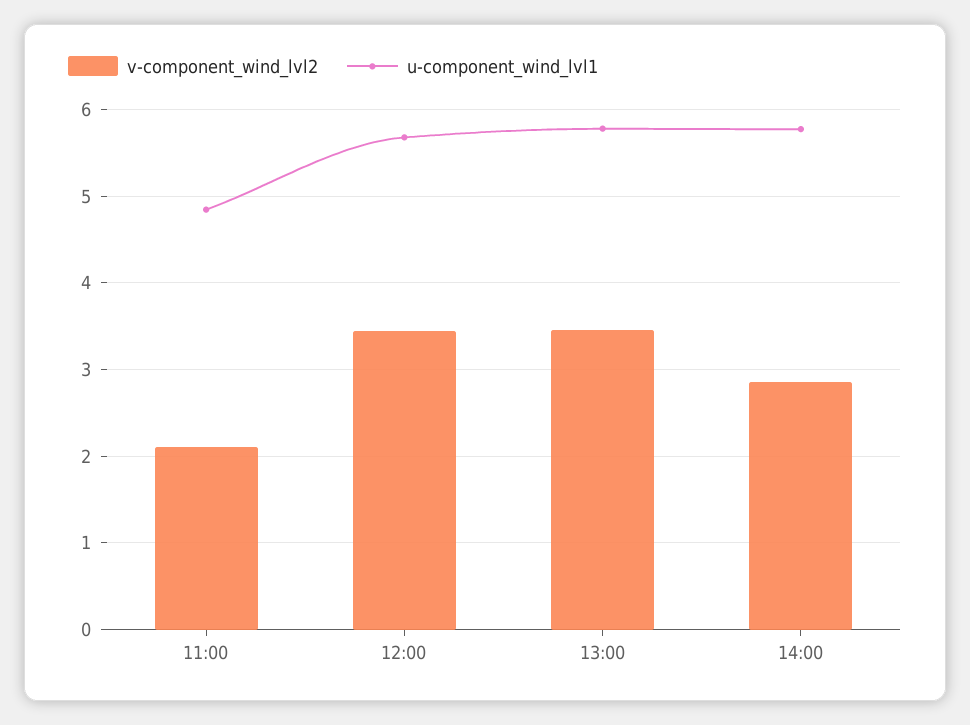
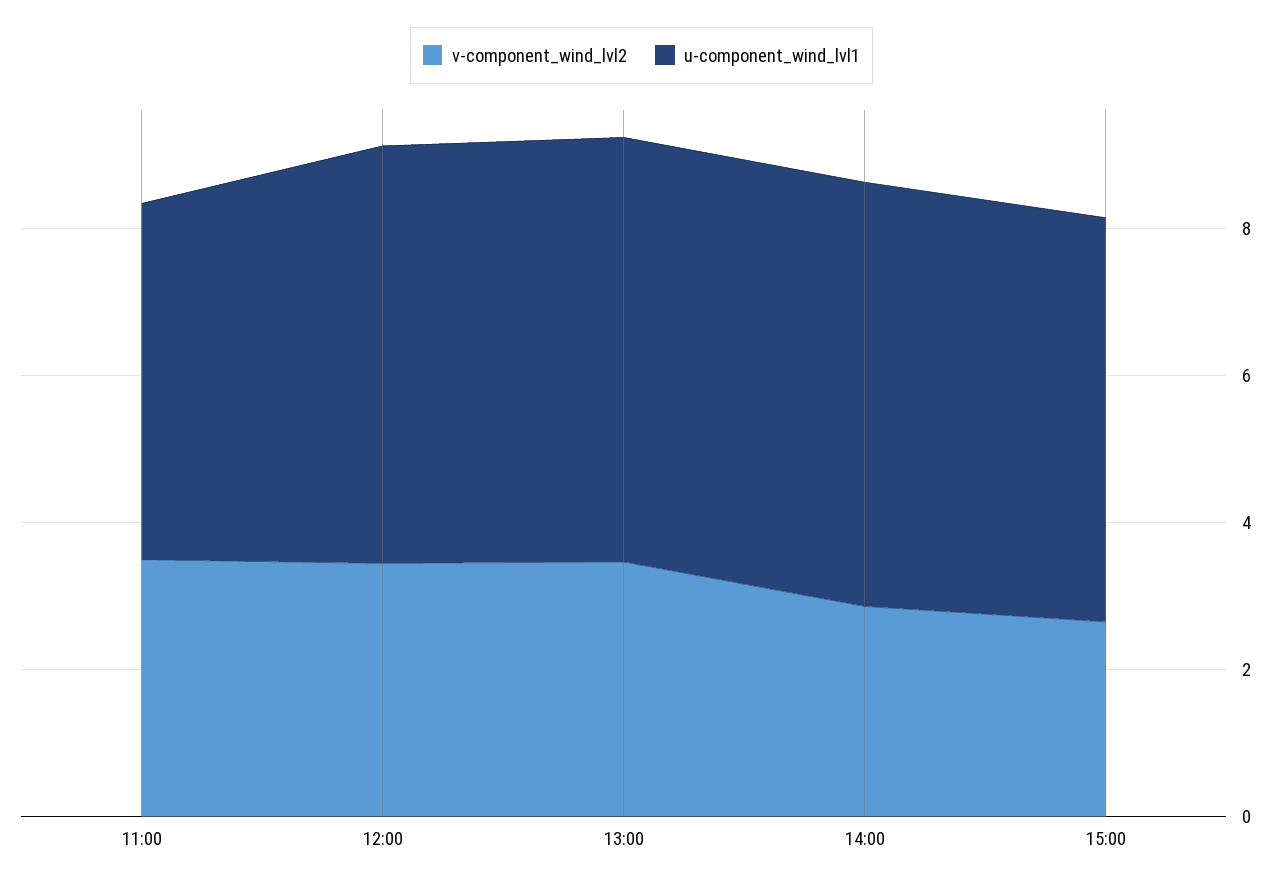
v-component_wind_lvl2, 11:00: 2.1 -> 3.5
v-component_wind_lvl2, 15:00: none -> 2.5
u-component_wind_lvl1, 15:00: none -> 5.5

